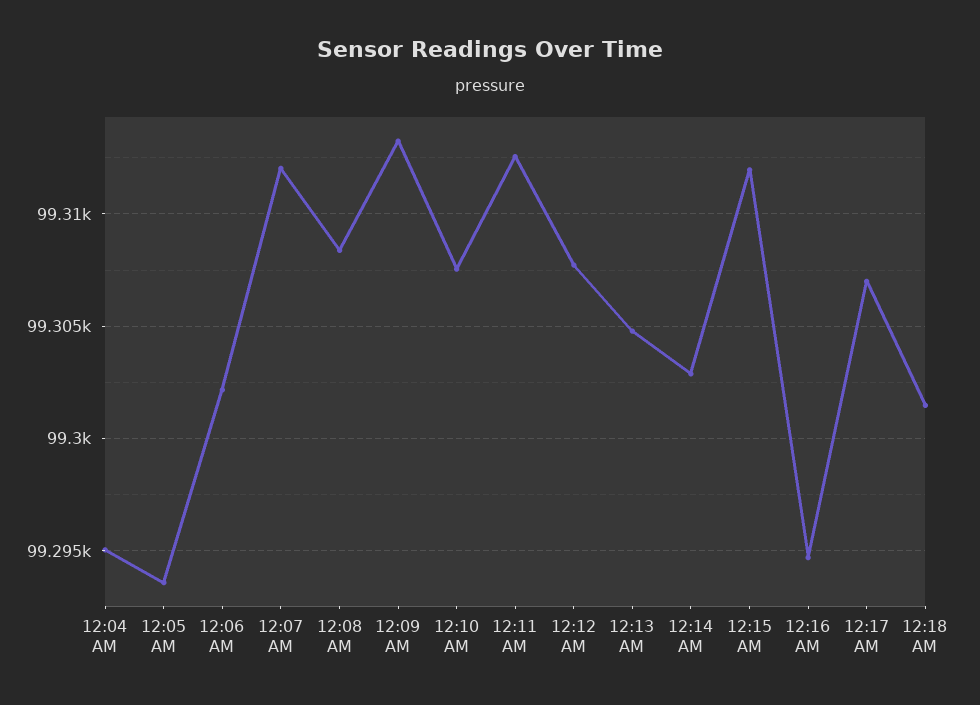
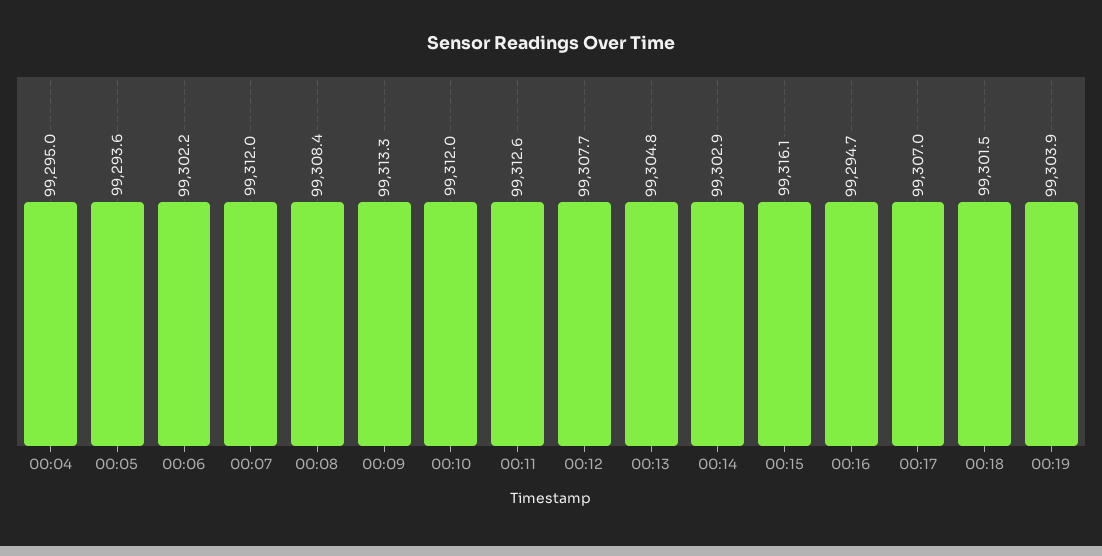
12:10 AM: 99307.5 -> 99312
12:15 AM: 99312 -> 99316.1
00:19: none -> 99303.9

